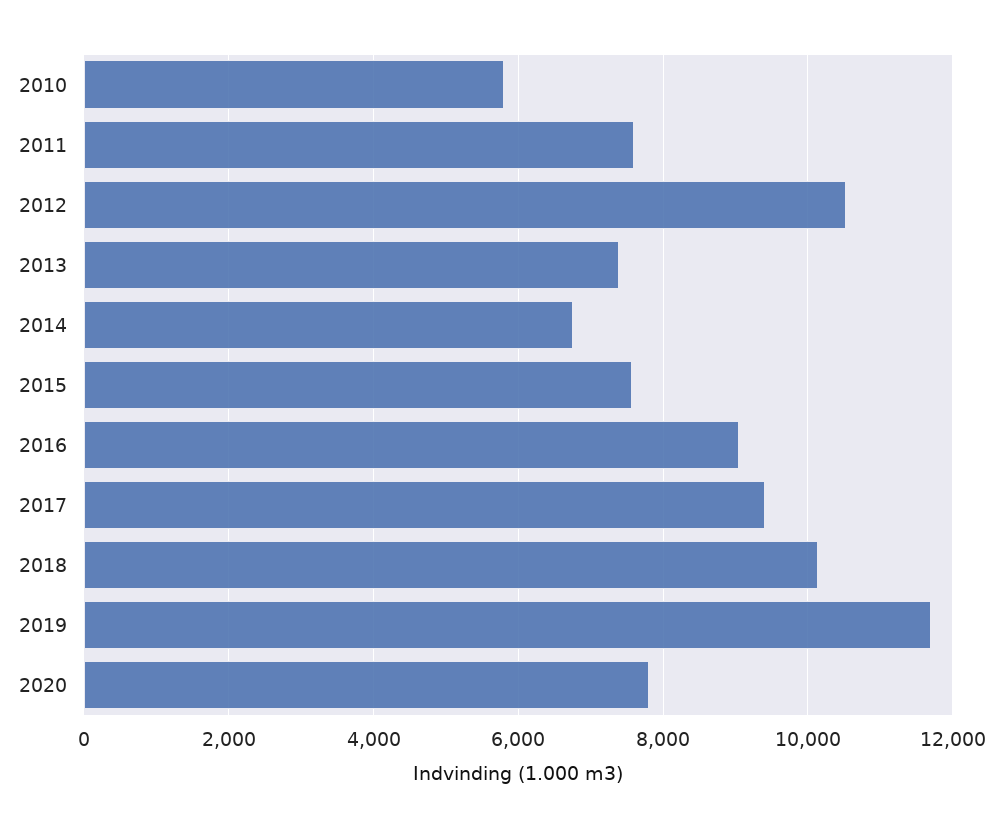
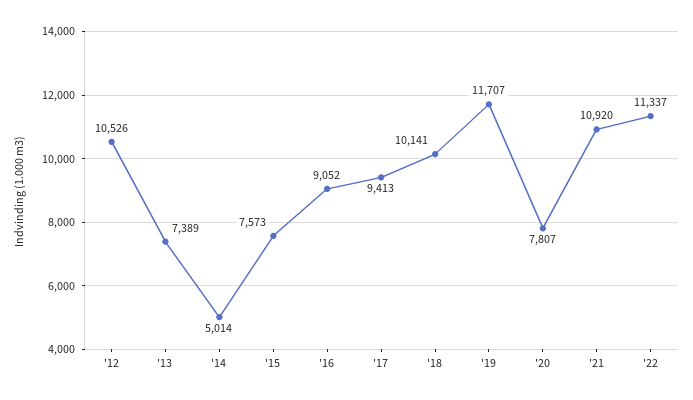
2010: 5800 -> none
2011: 7600 -> none
2014: 6800 -> 5014
'21: none -> 10920
'22: none -> 11337

